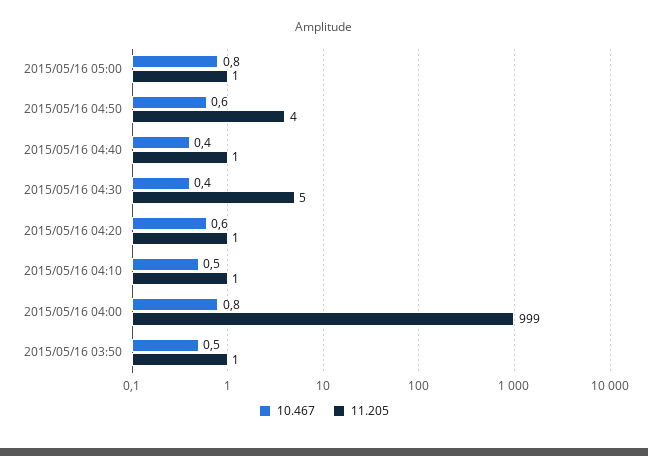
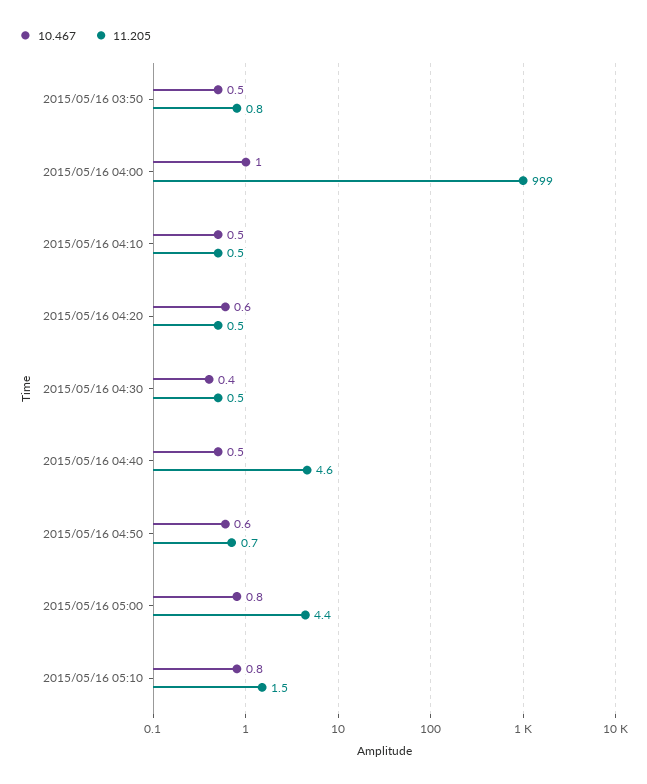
11.205, 2015/05/16 05:00: 1 -> 4.4
11.205, 2015/05/16 04:50: 4 -> 0.7
10.467, 2015/05/16 04:40: 0.4 -> 0.5
11.205, 2015/05/16 04:40: 1 -> 4.6
11.205, 2015/05/16 04:30: 5 -> 0.5
10.467, 2015/05/16 04:00: 0.8 -> 1
10.467, 2015/05/16 05:10: none -> 0.8
11.205, 2015/05/16 05:10: none -> 1.5

